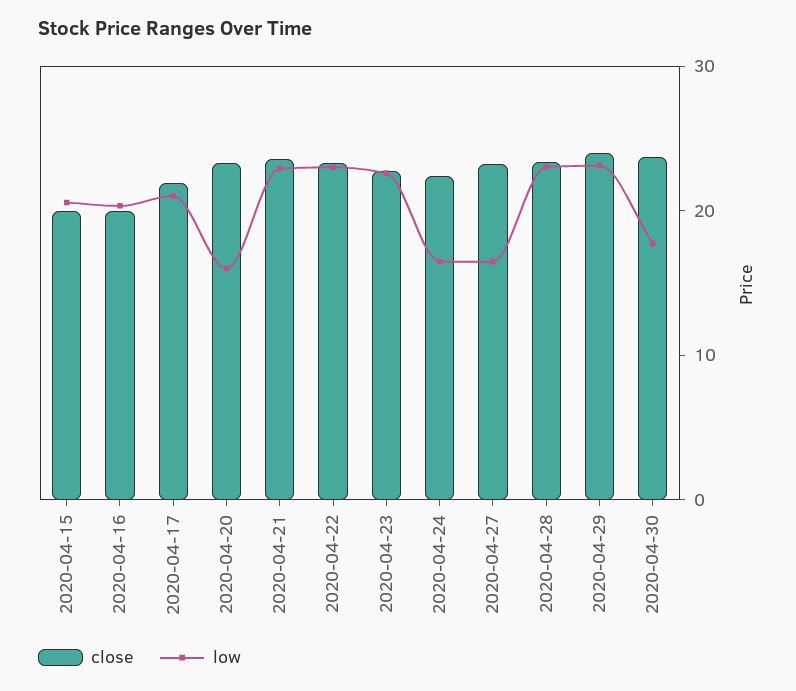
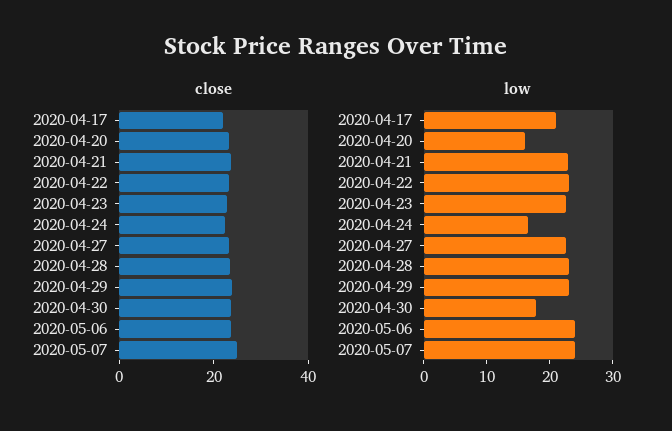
close, 2020-04-15: 20 -> none
low, 2020-04-15: 20 -> none
close, 2020-04-16: 20 -> none
low, 2020-04-16: 20 -> none
low, 2020-04-27: 16 -> 22
close, 2020-05-06: none -> 25
close, 2020-05-07: none -> 25
low, 2020-05-06: none -> 24
low, 2020-05-07: none -> 24

